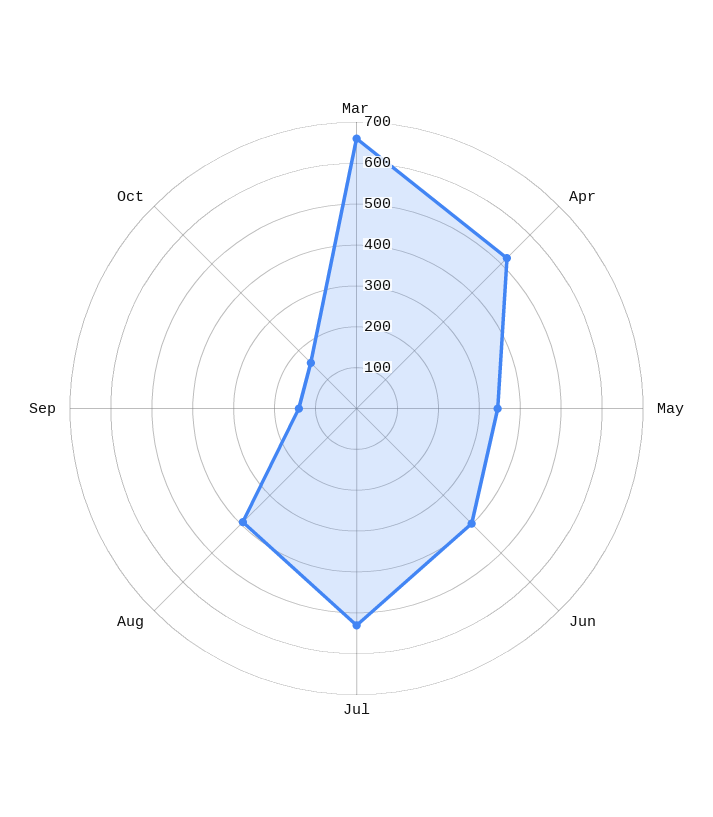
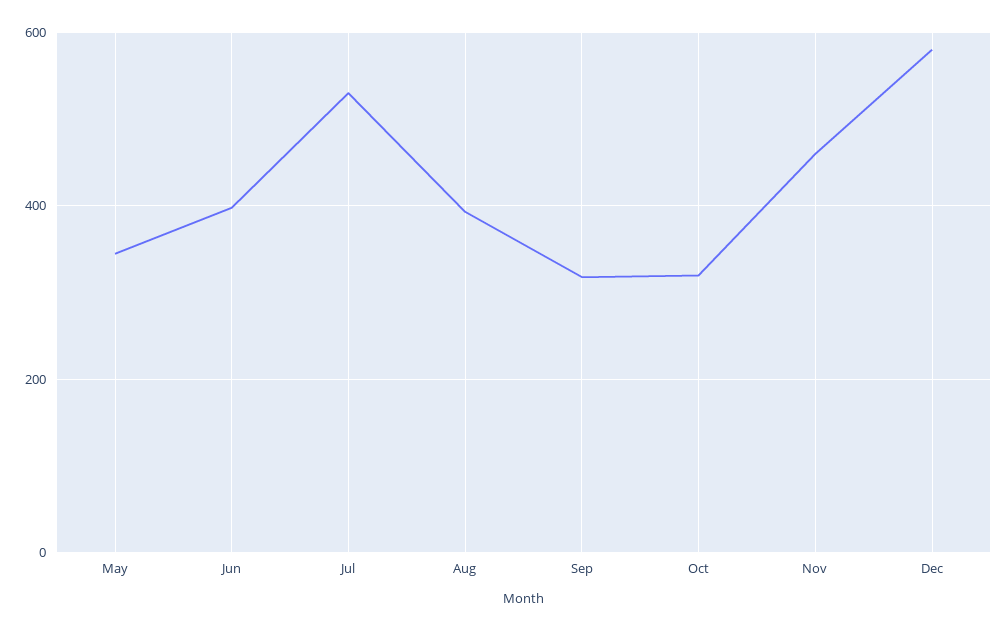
Mar: 660 -> none
Apr: 520 -> none
Sep: 140 -> 320
Oct: 160 -> 320
Nov: none -> 460
Dec: none -> 580

